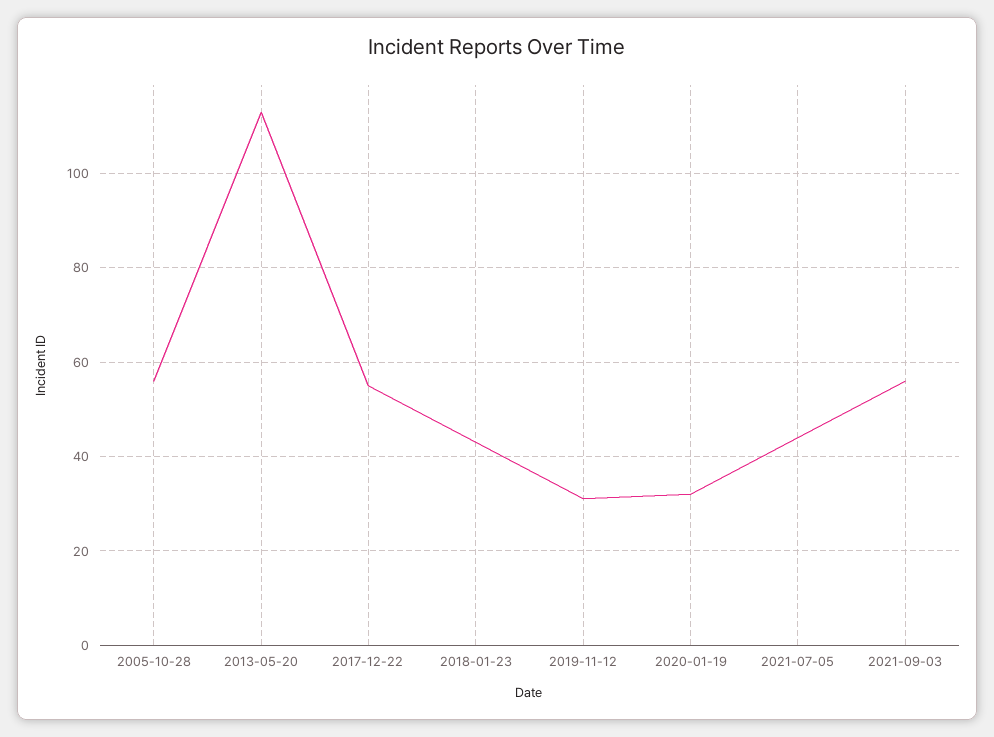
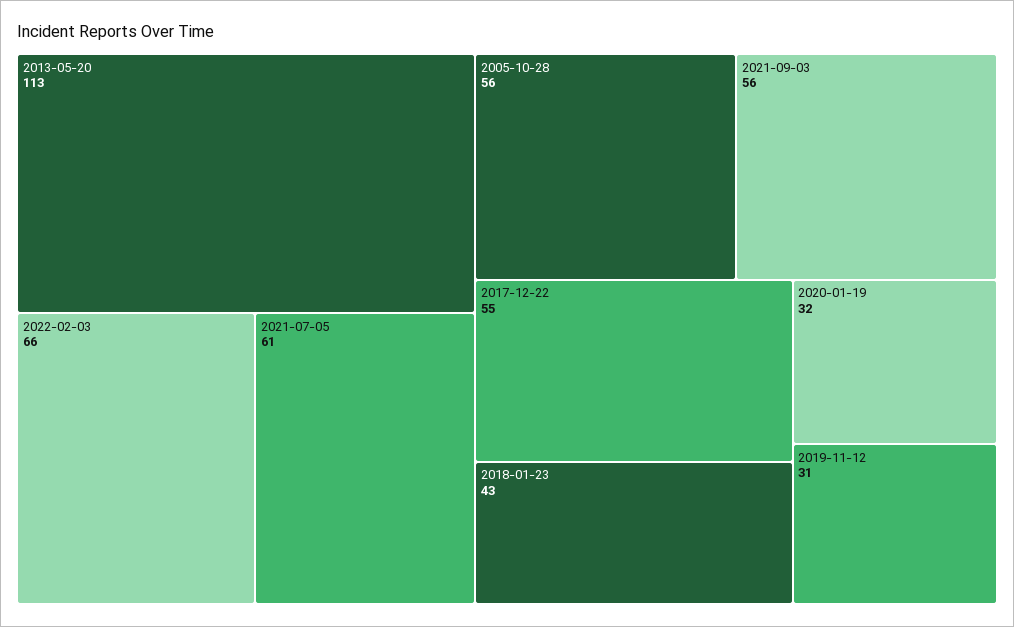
2021-07-05: 45 -> 61
2022-02-03: none -> 66

